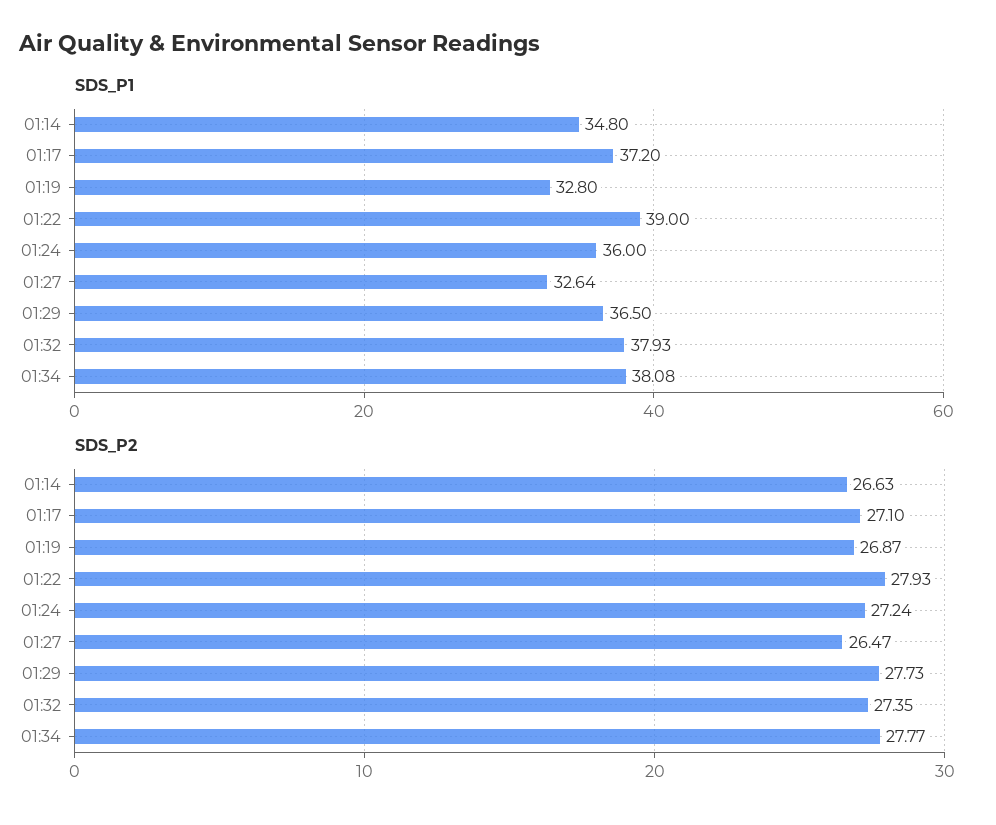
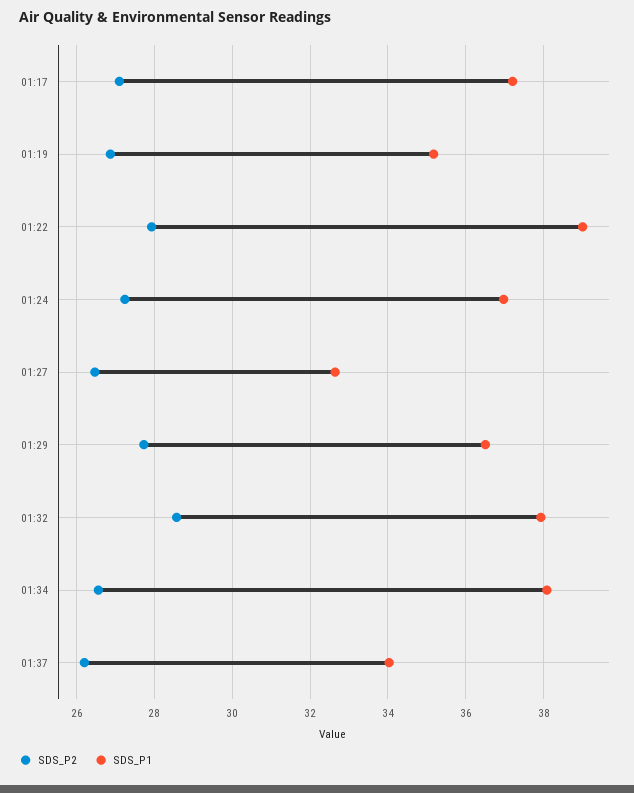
SDS_P1, 01:14: 34.8 -> none
SDS_P1, 01:19: 32.8 -> 35.2
SDS_P1, 01:24: 36 -> 37
SDS_P2, 01:14: 26.63 -> none
SDS_P2, 01:32: 27.35 -> 28.6
SDS_P2, 01:34: 27.77 -> 26.6
SDS_P2, 01:37: none -> 26.2
SDS_P1, 01:37: none -> 34

